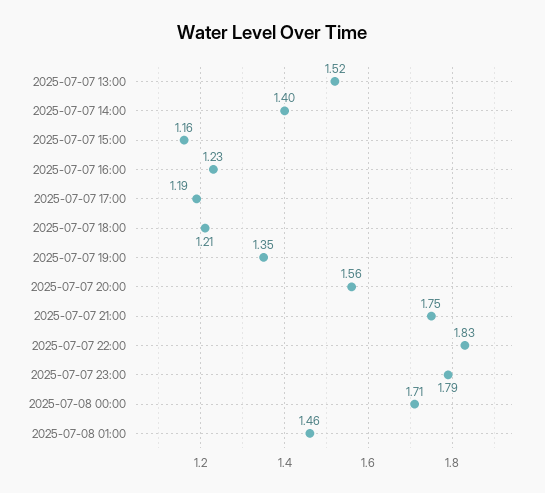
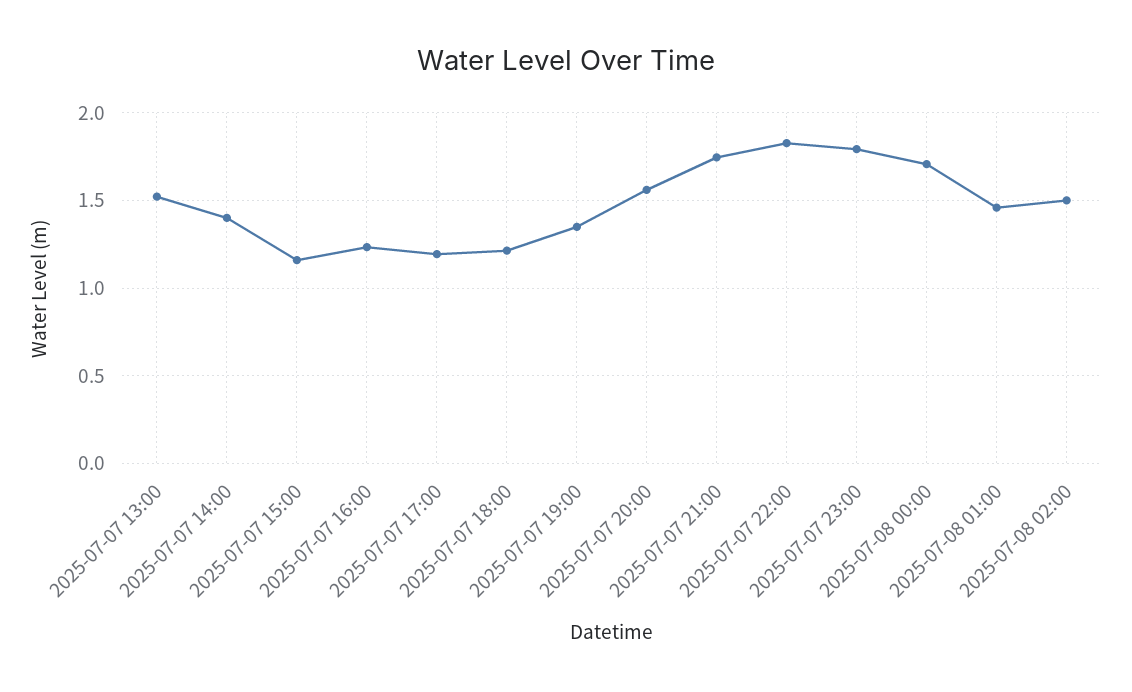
2025-07-08 02:00: none -> 1.5

